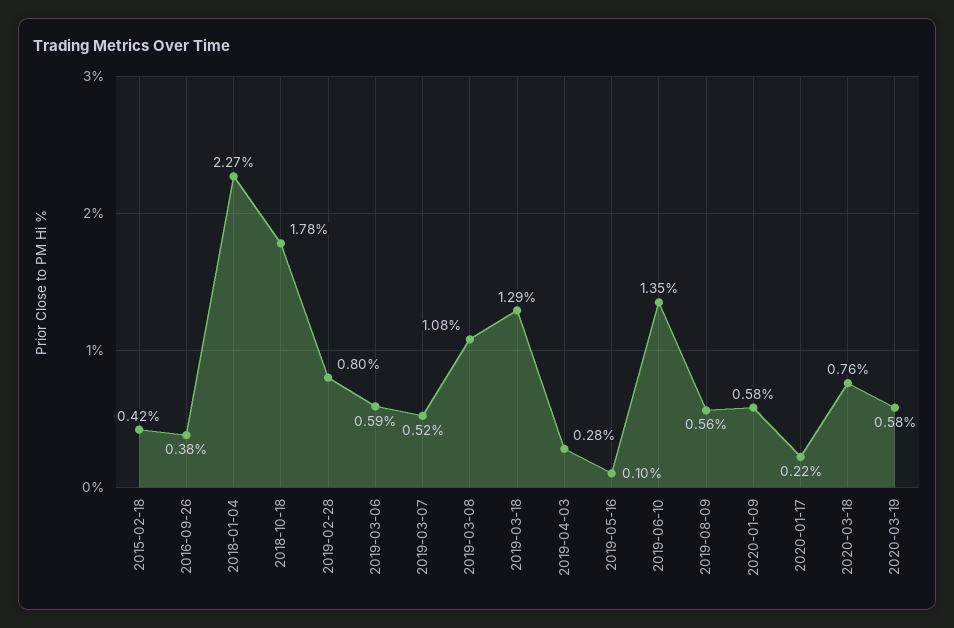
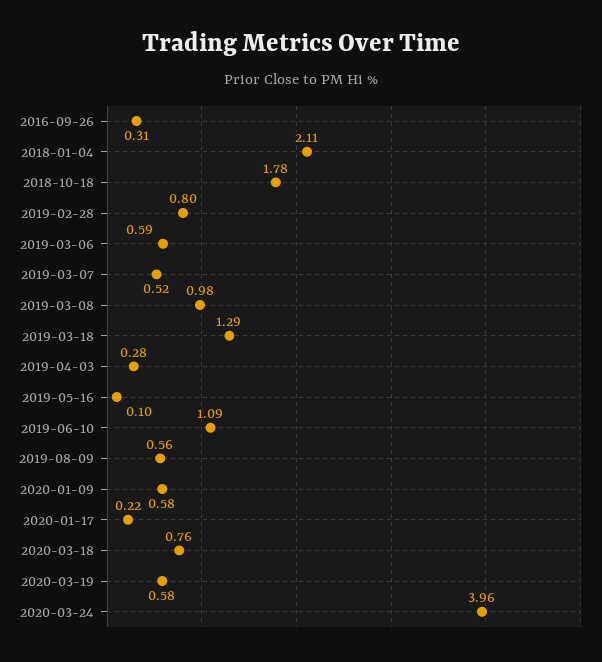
2015-02-18: 0.42 -> none
2016-09-26: 0.38 -> 0.31
2018-01-04: 2.27 -> 2.11
2019-03-08: 1.08 -> 0.98
2019-06-10: 1.35 -> 1.09
2020-03-24: none -> 3.96

